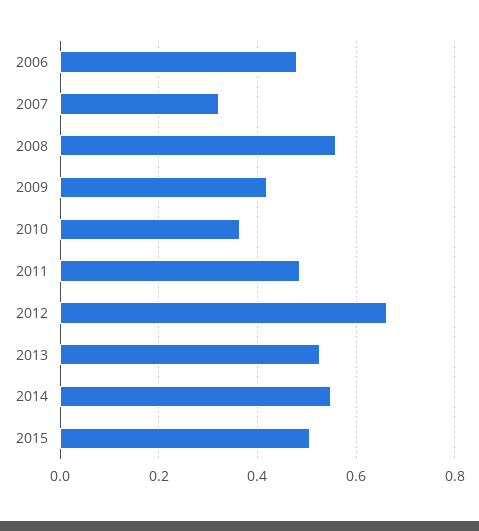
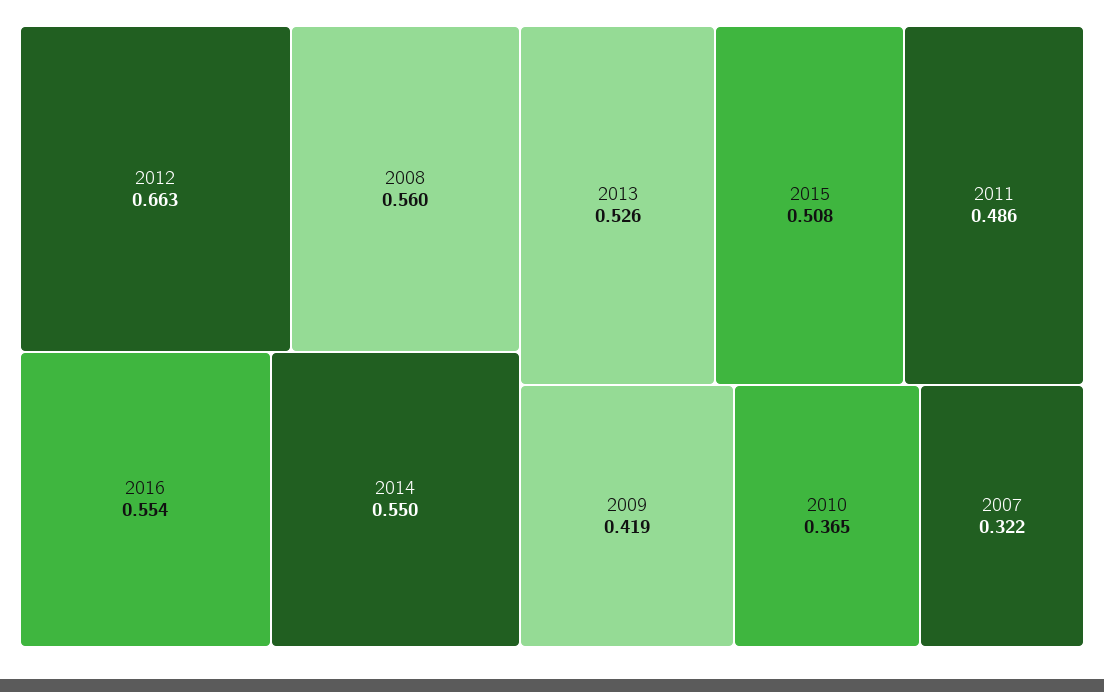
2006: 0.48 -> none
2016: none -> 0.554

